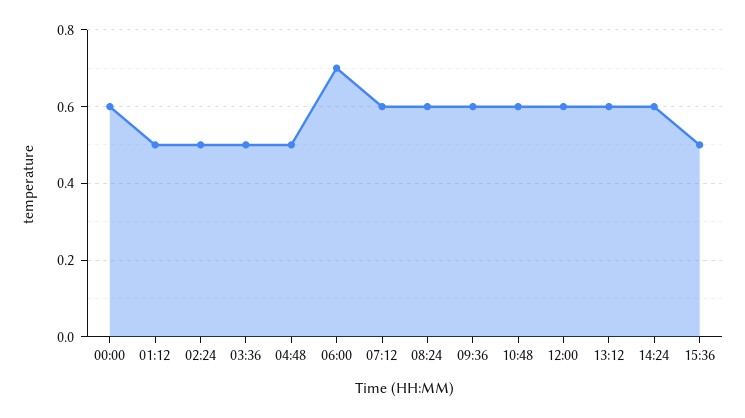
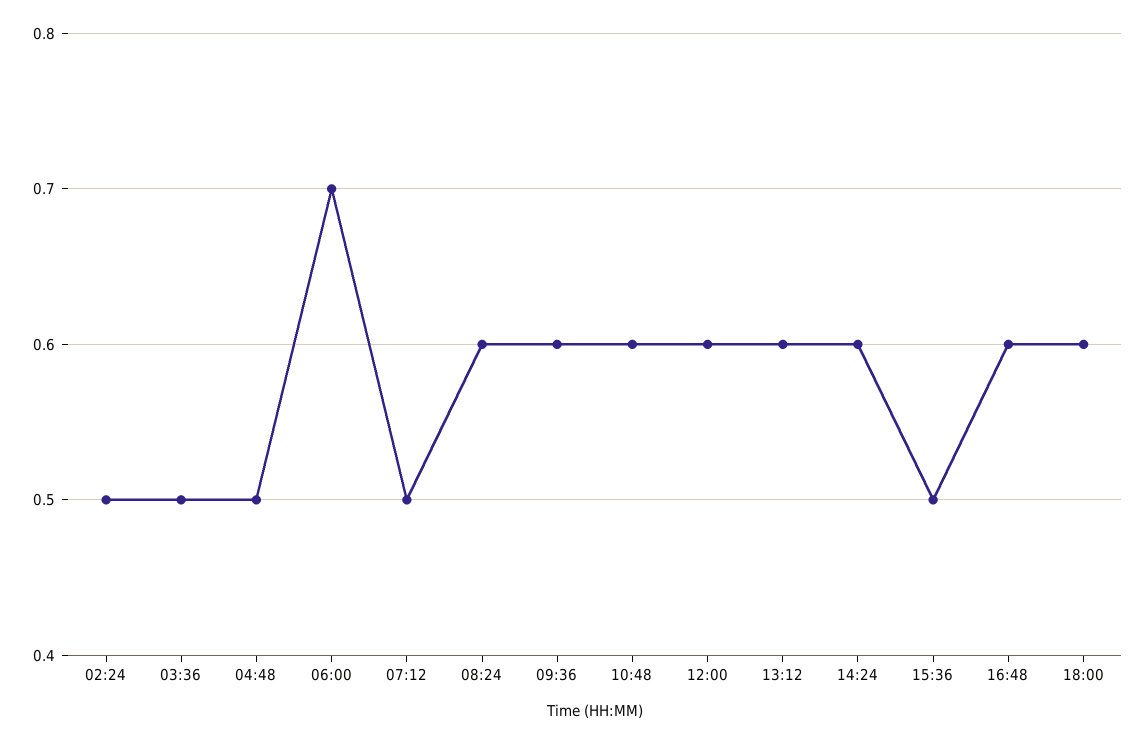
00:00: 0.6 -> none
01:12: 0.5 -> none
07:12: 0.6 -> 0.5
16:48: none -> 0.6
18:00: none -> 0.6

